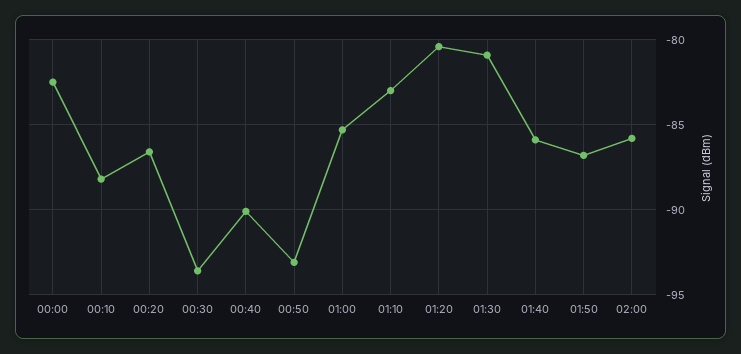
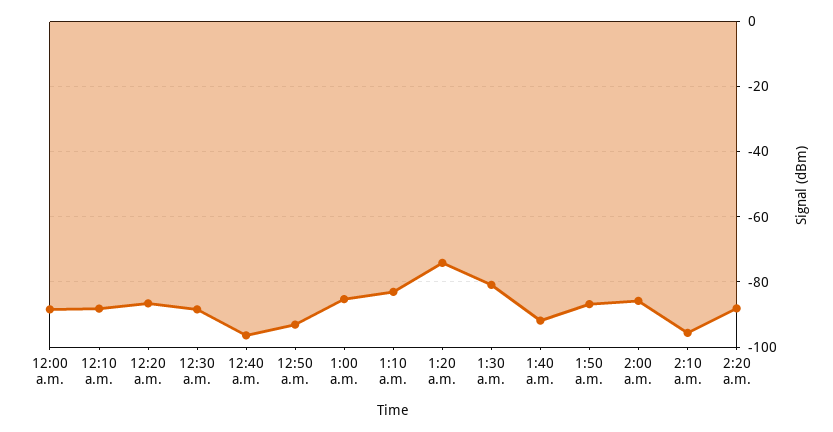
00:00: -82.5 -> -88
00:30: -93.5 -> -88
00:40: -90 -> -96
01:20: -80.5 -> -74
01:40: -86 -> -92
2:10 a.m.: none -> -96
2:20 a.m.: none -> -88

